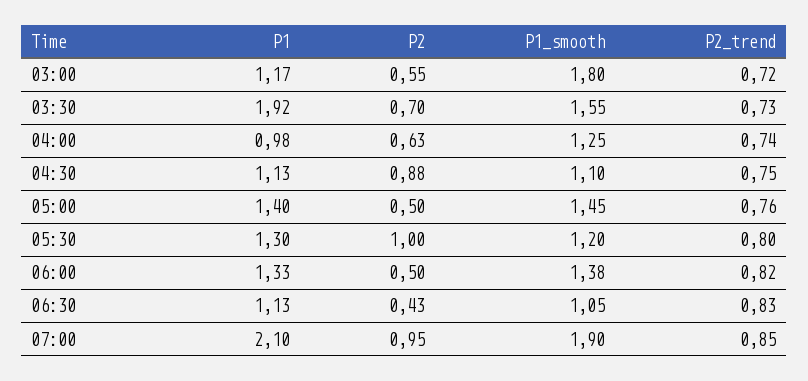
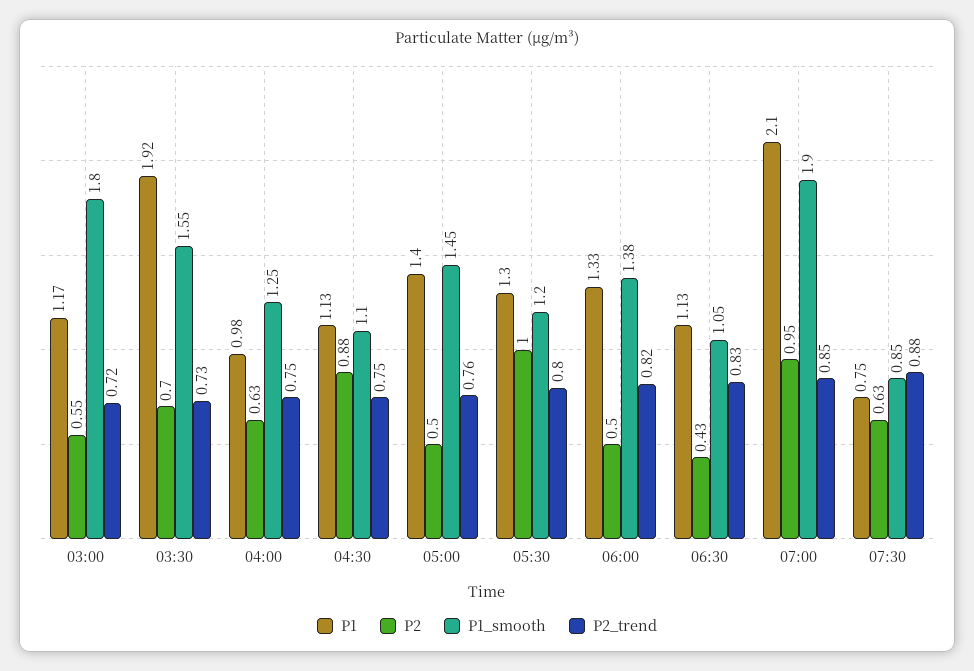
P2_trend, 04:00: 0.74 -> 0.75
P1, 07:30: none -> 0.75
P2, 07:30: none -> 0.63
P1_smooth, 07:30: none -> 0.85
P2_trend, 07:30: none -> 0.88

